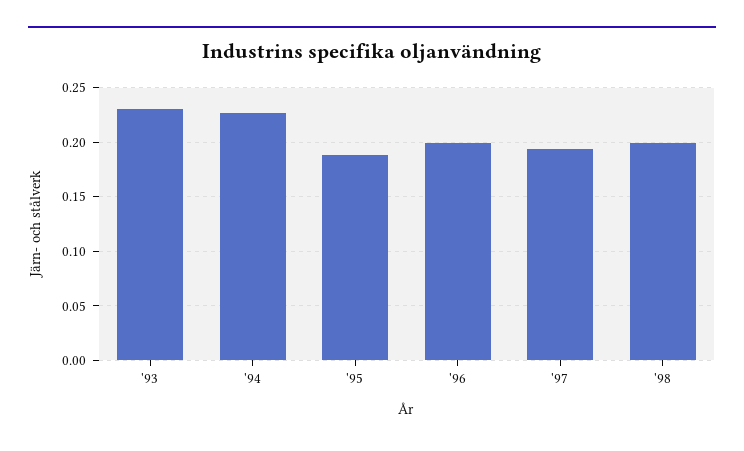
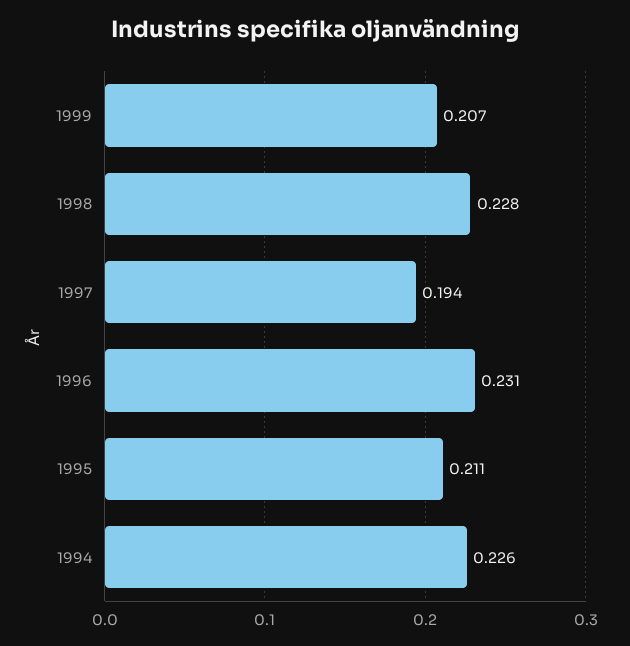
'93: 0.23 -> none
'95: 0.19 -> 0.211
'96: 0.2 -> 0.231
'98: 0.2 -> 0.228
1999: none -> 0.207

